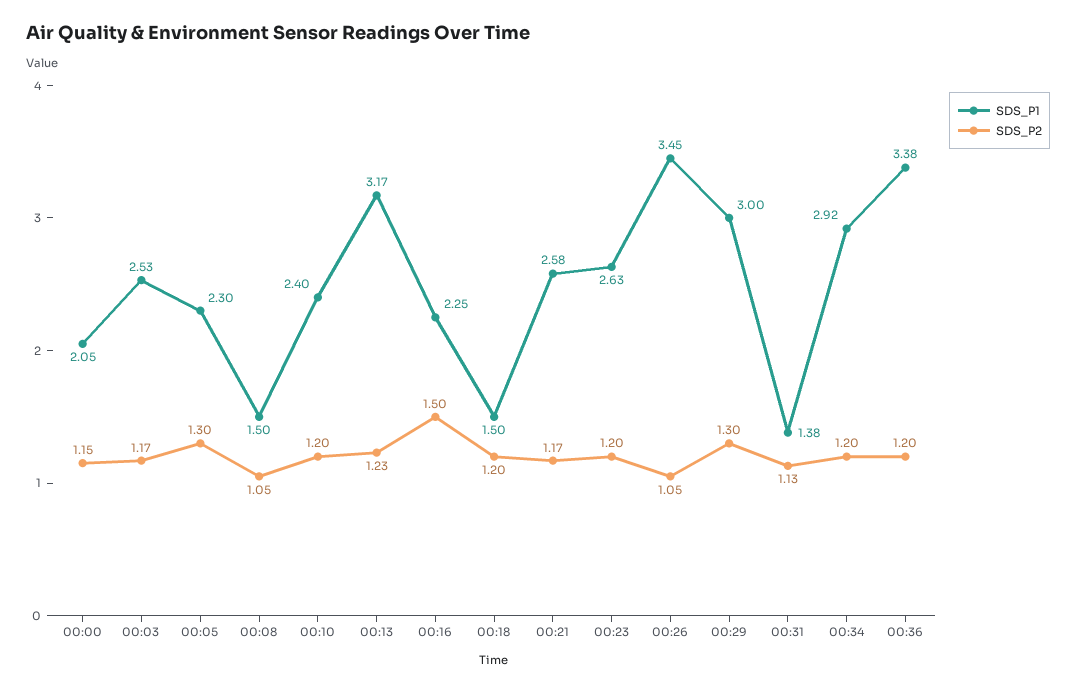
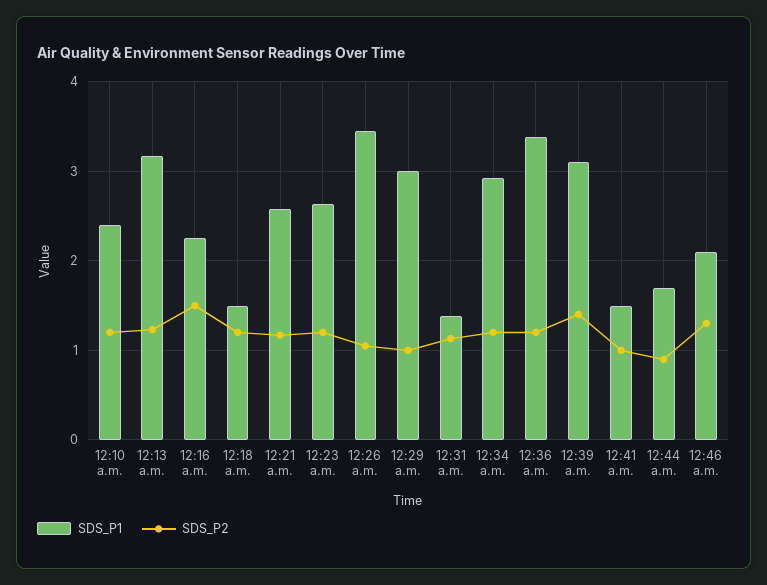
SDS_P1, 00:00: 2.05 -> none
SDS_P2, 00:00: 1.15 -> none
SDS_P1, 00:03: 2.53 -> none
SDS_P2, 00:03: 1.17 -> none
SDS_P1, 00:05: 2.3 -> none
SDS_P2, 00:05: 1.3 -> none
SDS_P1, 00:08: 1.5 -> none
SDS_P2, 00:08: 1.05 -> none
SDS_P2, 00:29: 1.3 -> 1
SDS_P1, 12:39 a.m.: none -> 3.1
SDS_P2, 12:39 a.m.: none -> 1.4
SDS_P1, 12:41 a.m.: none -> 1.5
SDS_P2, 12:41 a.m.: none -> 1
SDS_P1, 12:44 a.m.: none -> 1.7
SDS_P2, 12:44 a.m.: none -> 0.9
SDS_P1, 12:46 a.m.: none -> 2.1
SDS_P2, 12:46 a.m.: none -> 1.3

